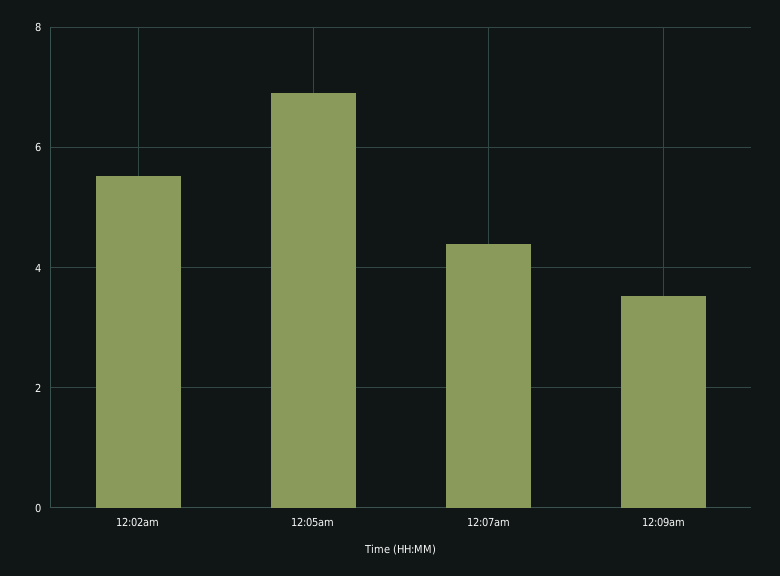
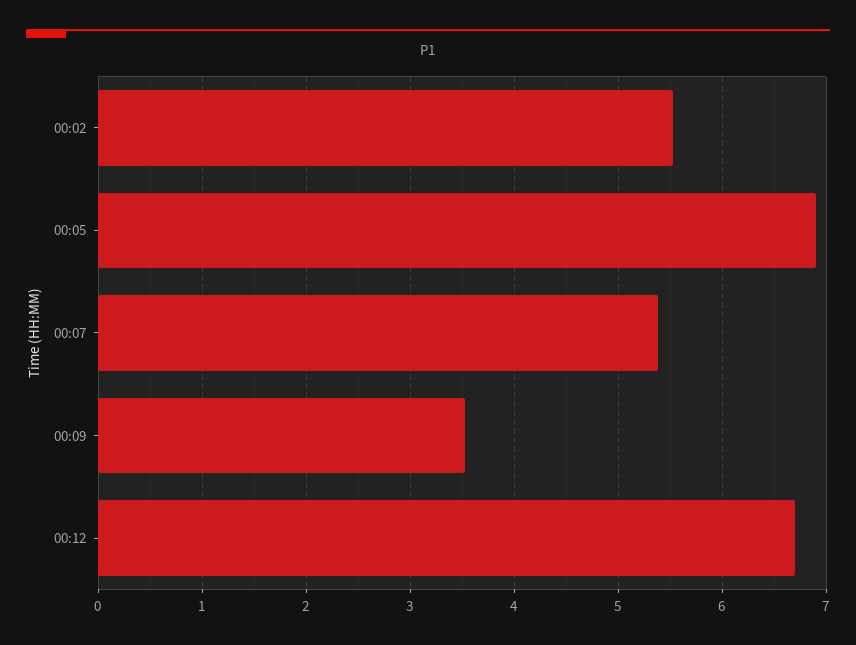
12:07am: 4.4 -> 5.4
00:12: none -> 6.7

